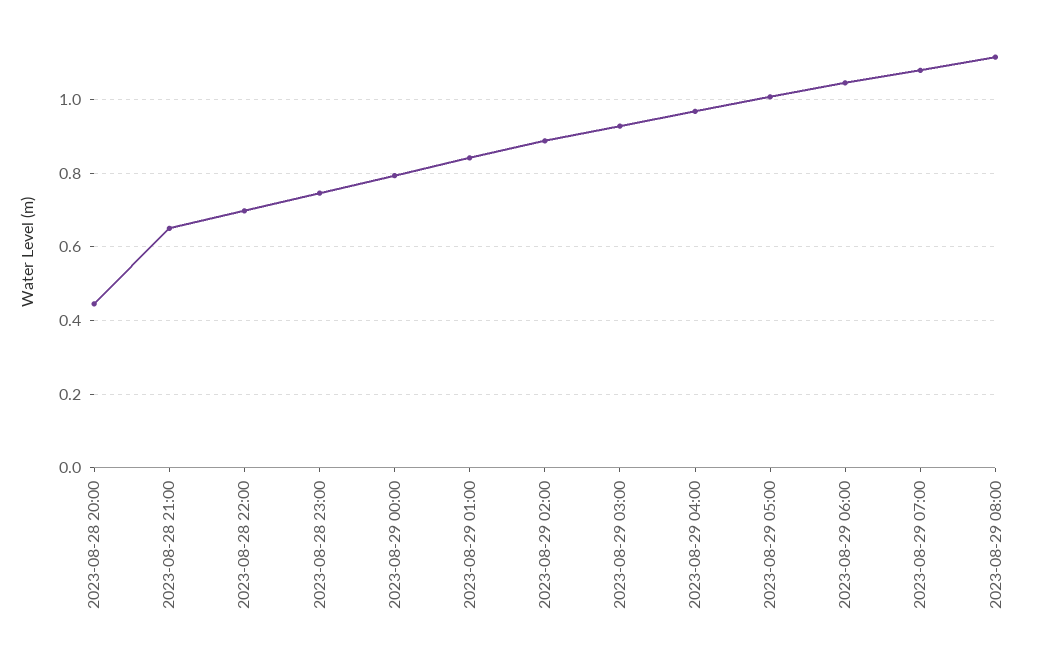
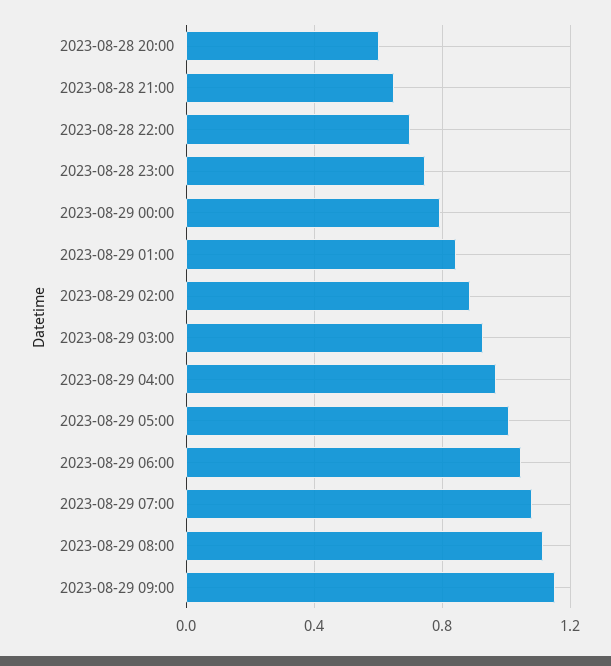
2023-08-28 20:00: 0.44 -> 0.6
2023-08-29 09:00: none -> 1.15

